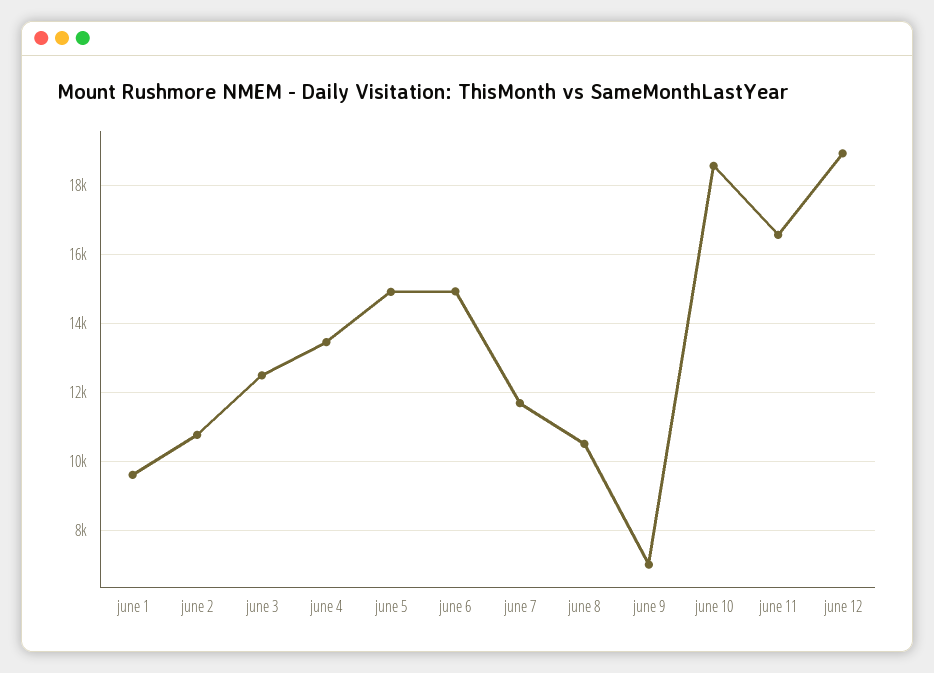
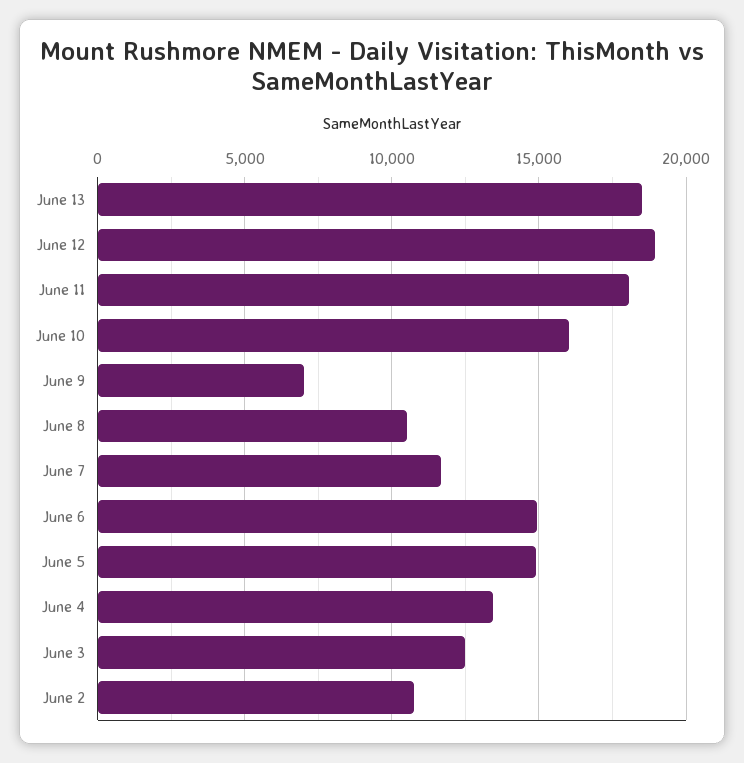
june 1: 9600 -> none
june 10: 18600 -> 16000
june 11: 16600 -> 18000
June 13: none -> 18500

